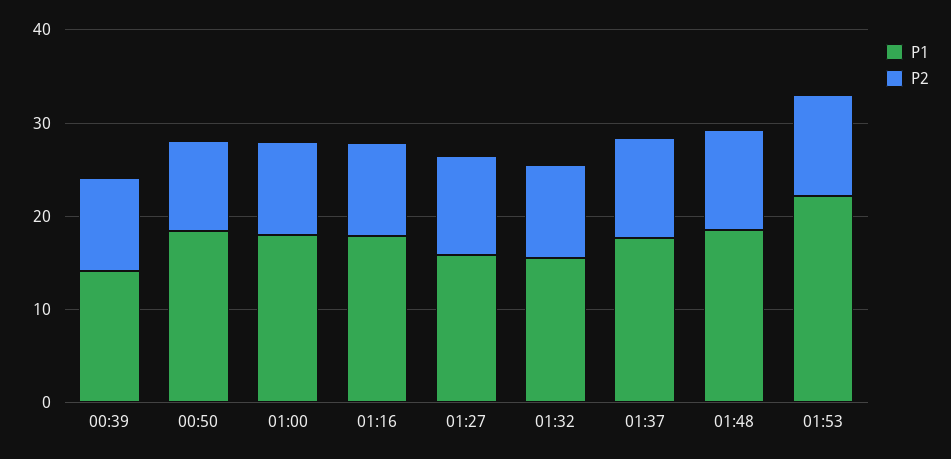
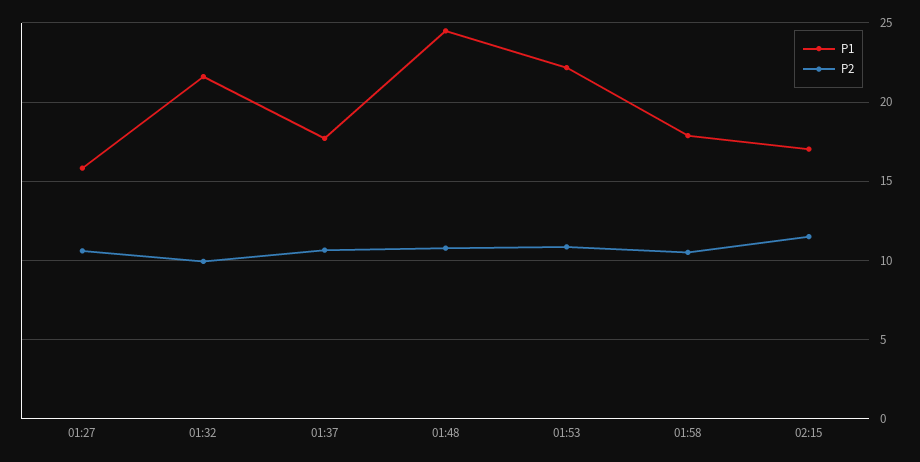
P1, 00:39: 14 -> none
P2, 00:39: 10 -> none
P1, 00:50: 18 -> none
P2, 00:50: 10 -> none
P1, 01:00: 18 -> none
P2, 01:00: 10 -> none
P1, 01:16: 18 -> none
P2, 01:16: 10 -> none
P1, 01:32: 16 -> 21.5
P1, 01:48: 18 -> 24.5
P1, 01:58: none -> 18
P2, 01:58: none -> 10.5
P1, 02:15: none -> 17
P2, 02:15: none -> 11.5

